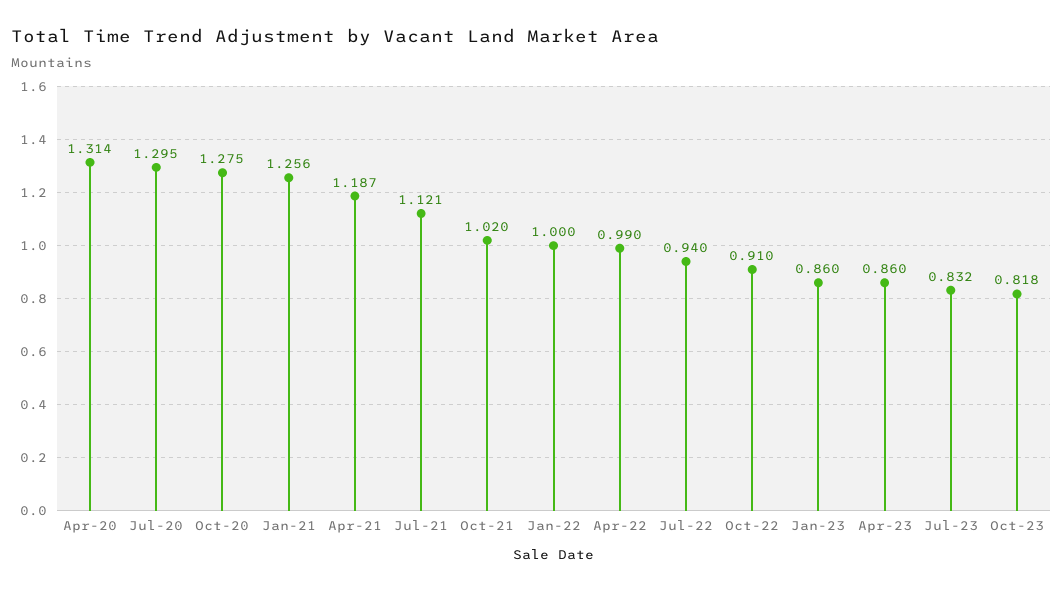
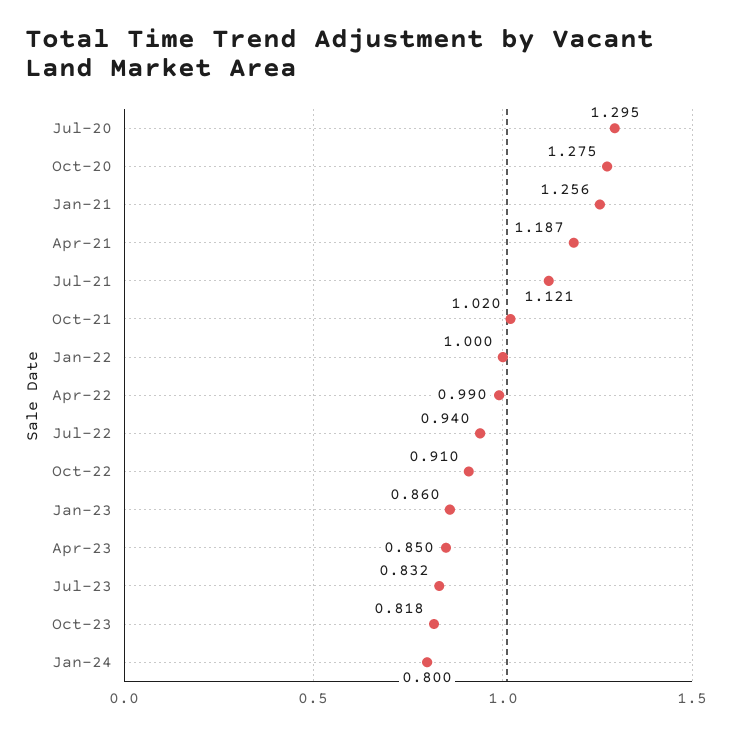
Apr-20: 1.314 -> none
Apr-23: 0.86 -> 0.85
Jan-24: none -> 0.8

